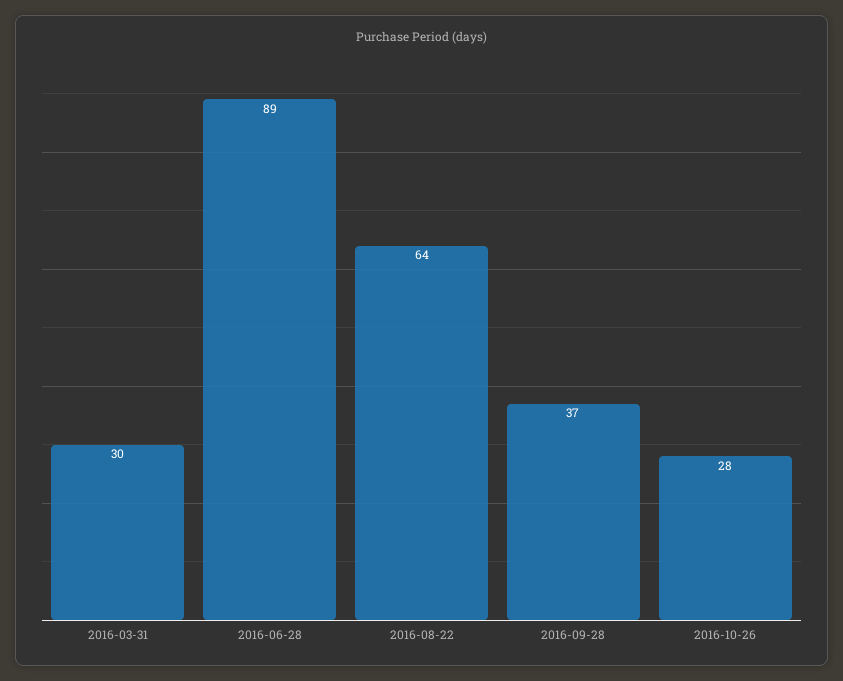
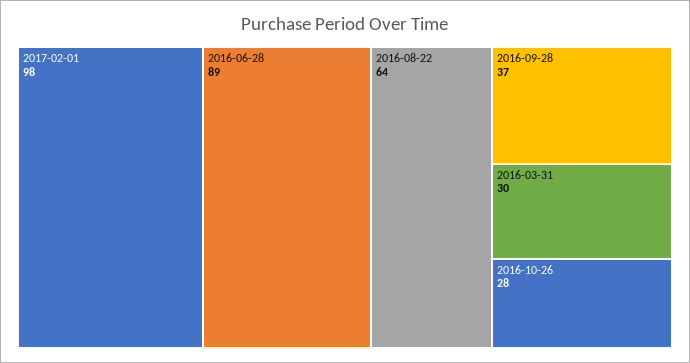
2017-02-01: none -> 98

